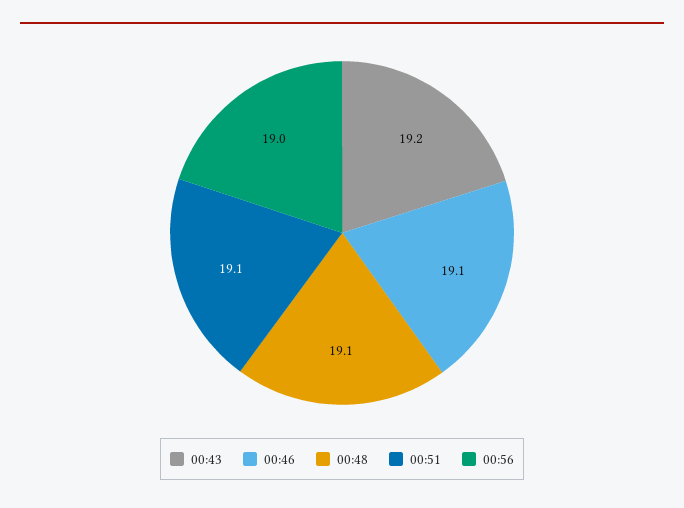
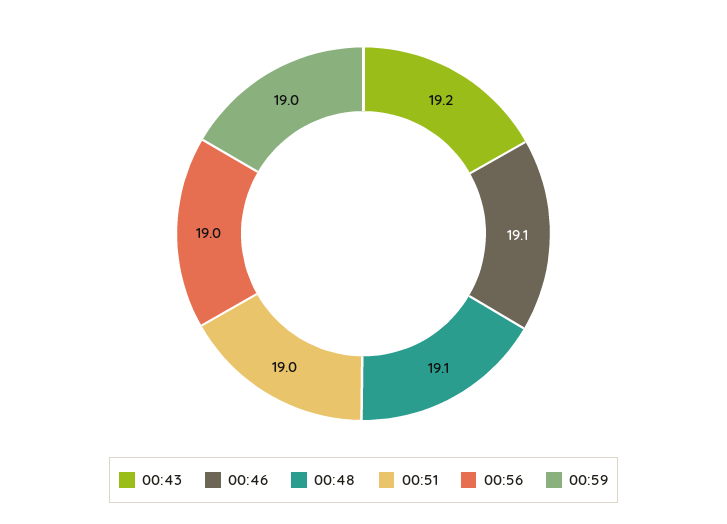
00:51: 19.1 -> 19
00:59: none -> 19

